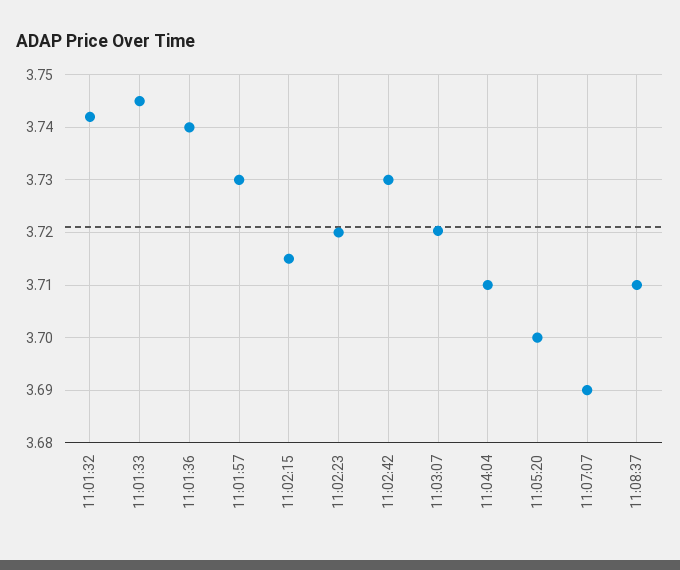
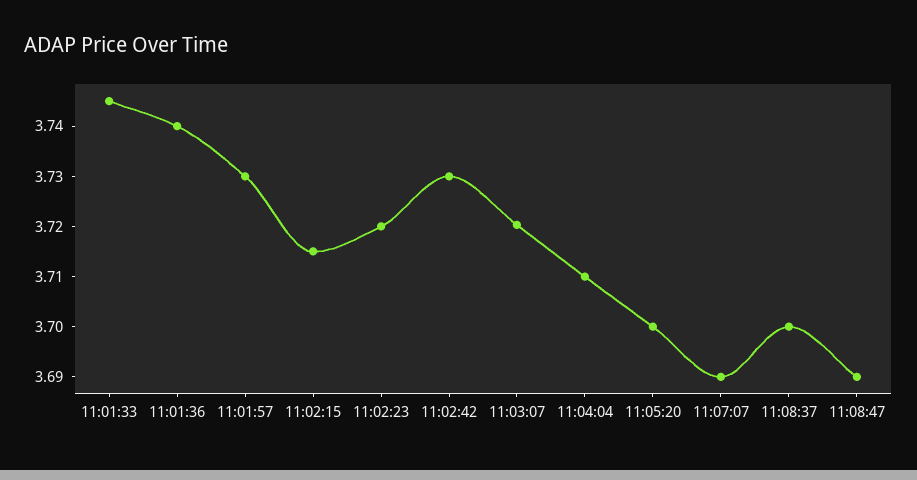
11:01:32: 3.742 -> none
11:08:37: 3.71 -> 3.7
11:08:47: none -> 3.69

